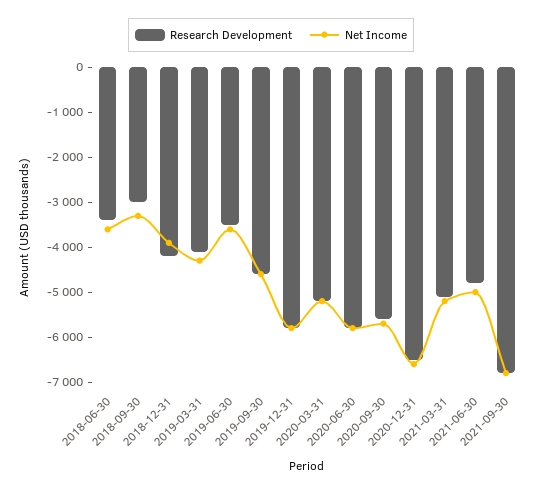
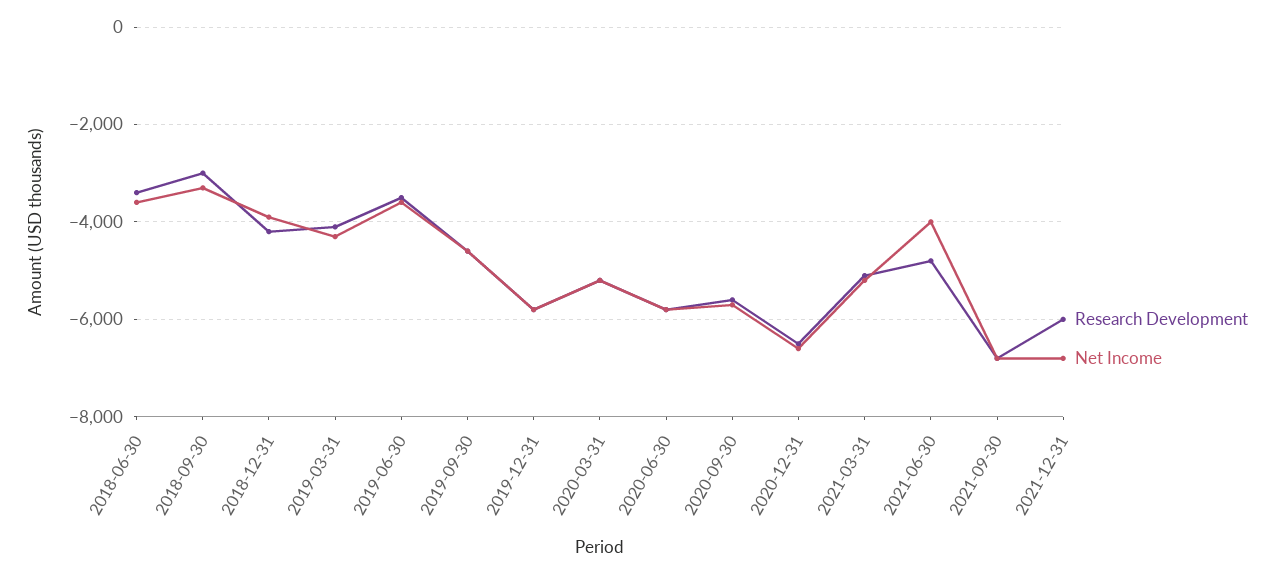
Net Income, 2021-06-30: -5000 -> -4000
Research Development, 2021-12-31: none -> -6000
Net Income, 2021-12-31: none -> -6800

